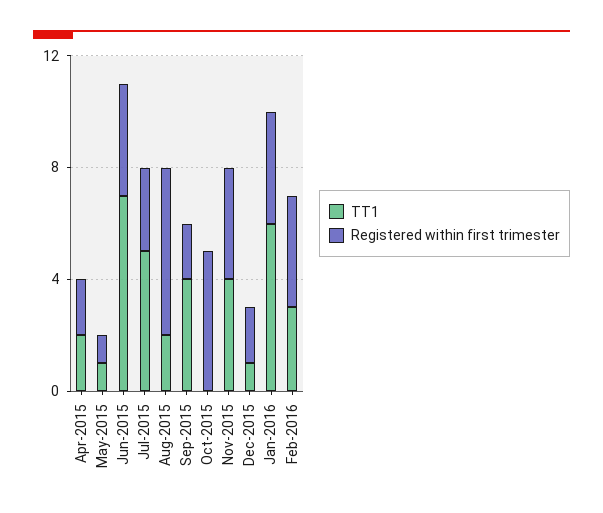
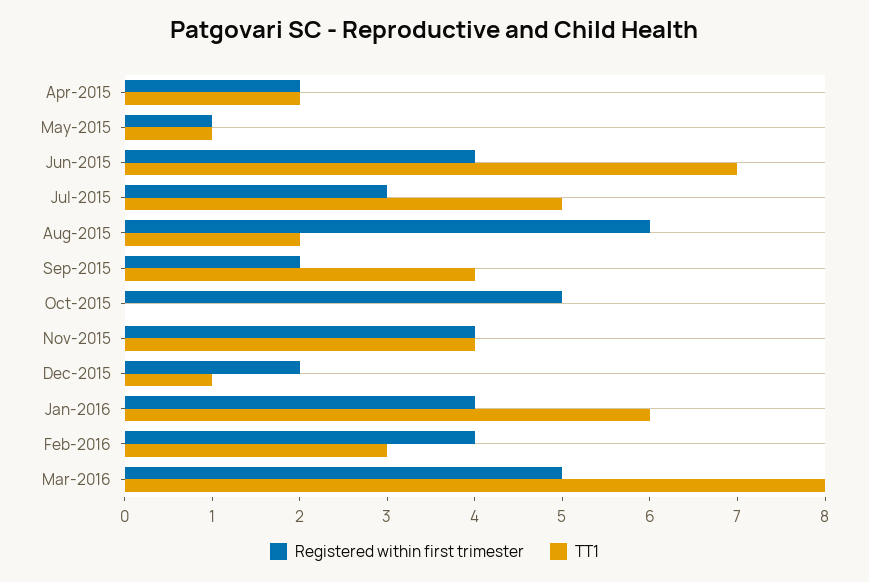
Registered within first trimester, Mar-2016: none -> 5
TT1, Mar-2016: none -> 8

